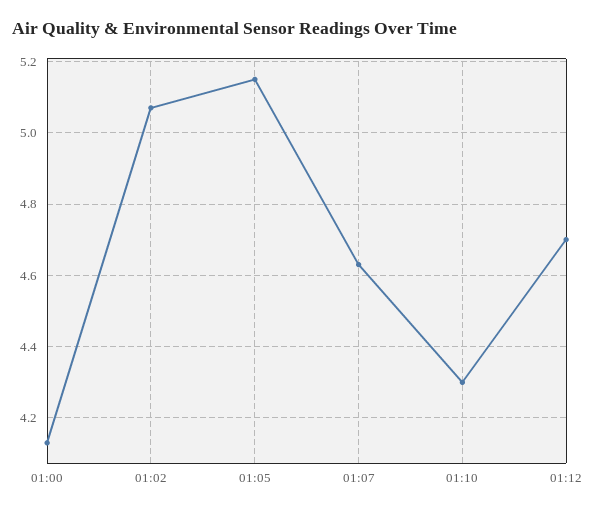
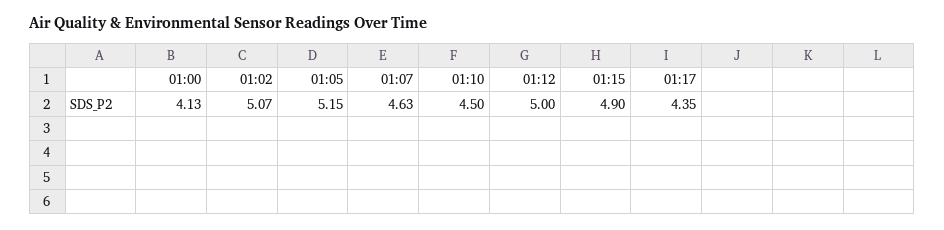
01:10: 4.3 -> 4.5
01:12: 4.7 -> 5
01:15: none -> 4.9
01:17: none -> 4.35

